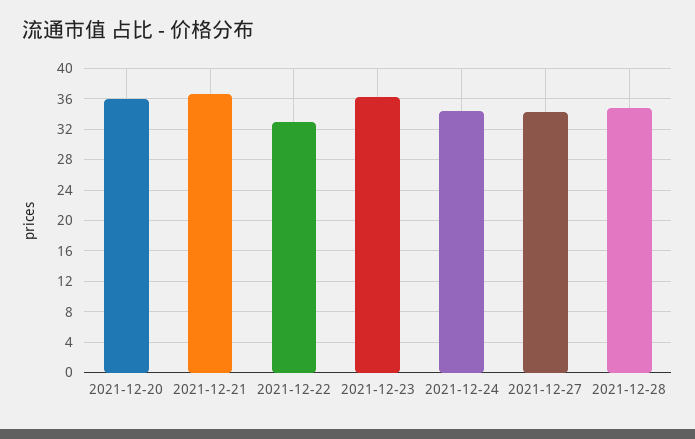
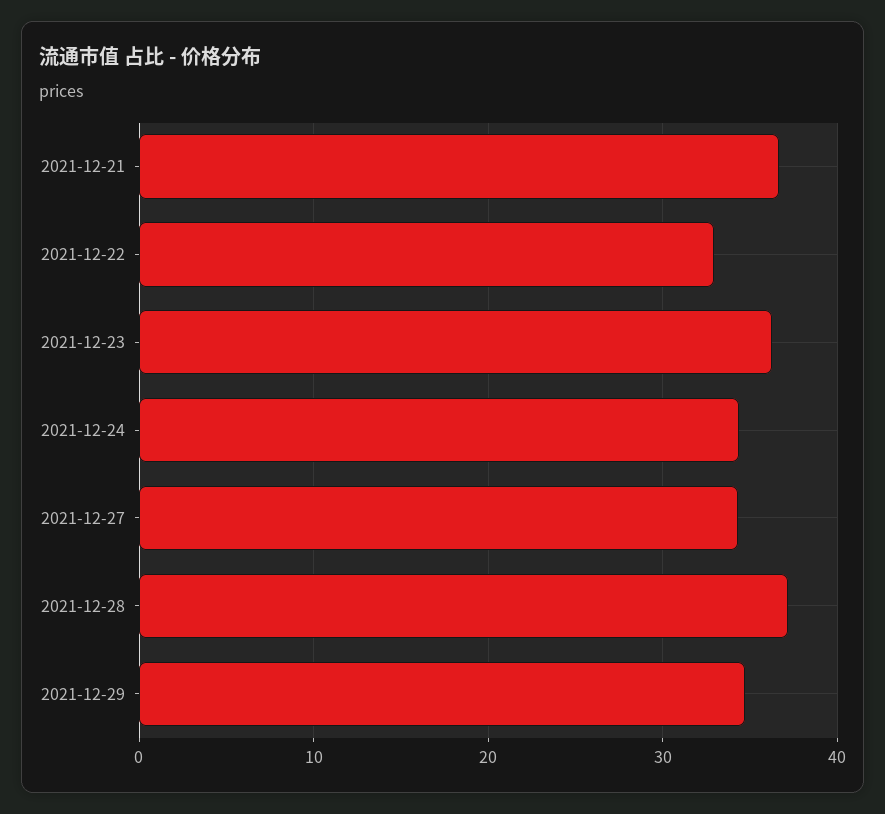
2021-12-20: 36 -> none
2021-12-28: 35 -> 37
2021-12-29: none -> 35

